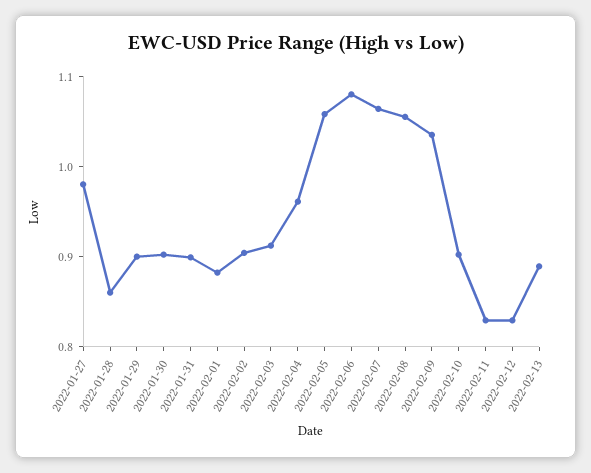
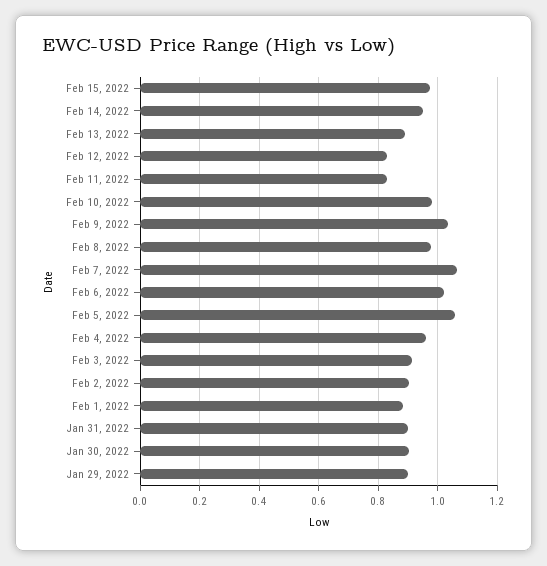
2022-01-27: 0.98 -> none
2022-01-28: 0.86 -> none
2022-02-06: 1.08 -> 1.025
2022-02-08: 1.06 -> 0.975
2022-02-10: 0.9 -> 0.975
Feb 15, 2022: none -> 0.975
Feb 14, 2022: none -> 0.95

